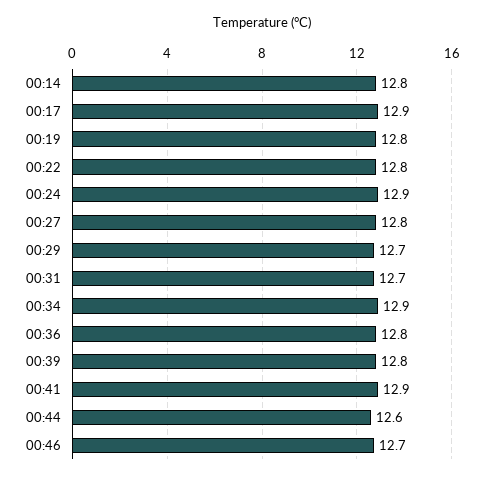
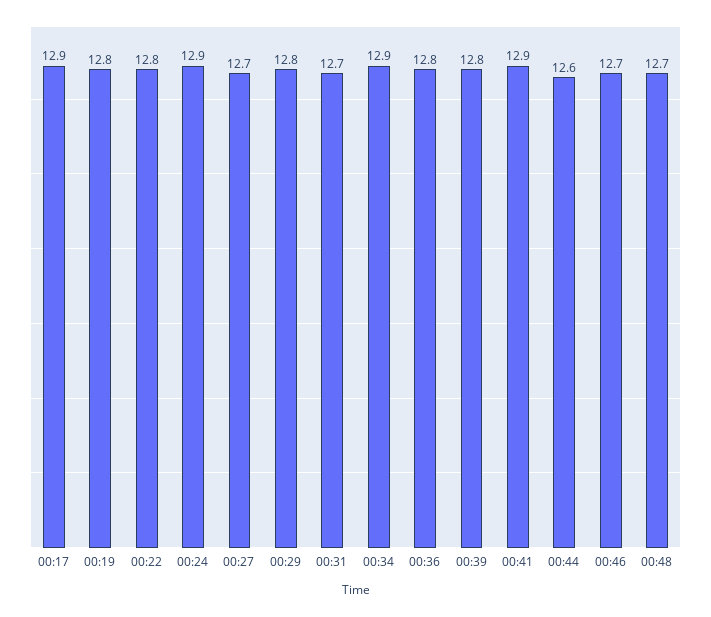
00:14: 12.8 -> none
00:27: 12.8 -> 12.7
00:29: 12.7 -> 12.8
00:48: none -> 12.7

